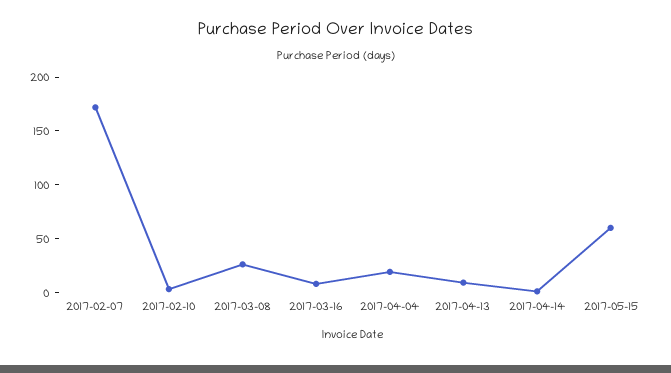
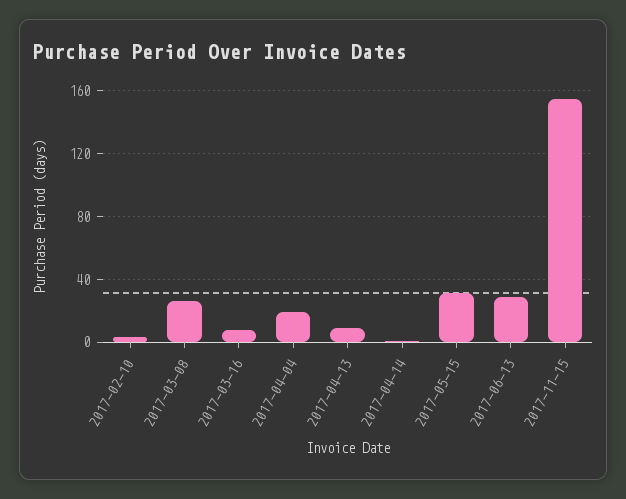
2017-02-07: 170 -> none
2017-05-15: 60 -> 30
2017-06-13: none -> 30
2017-11-15: none -> 155

